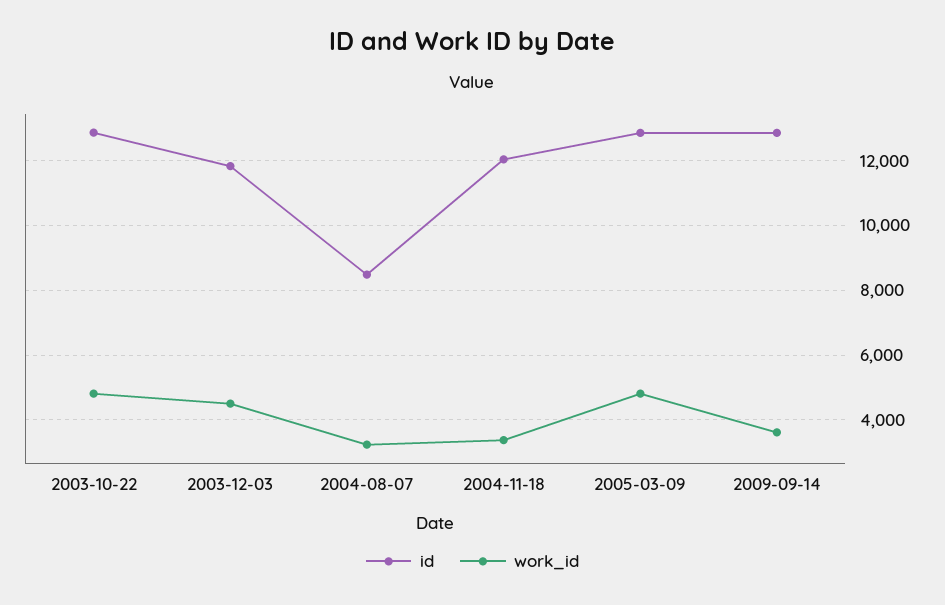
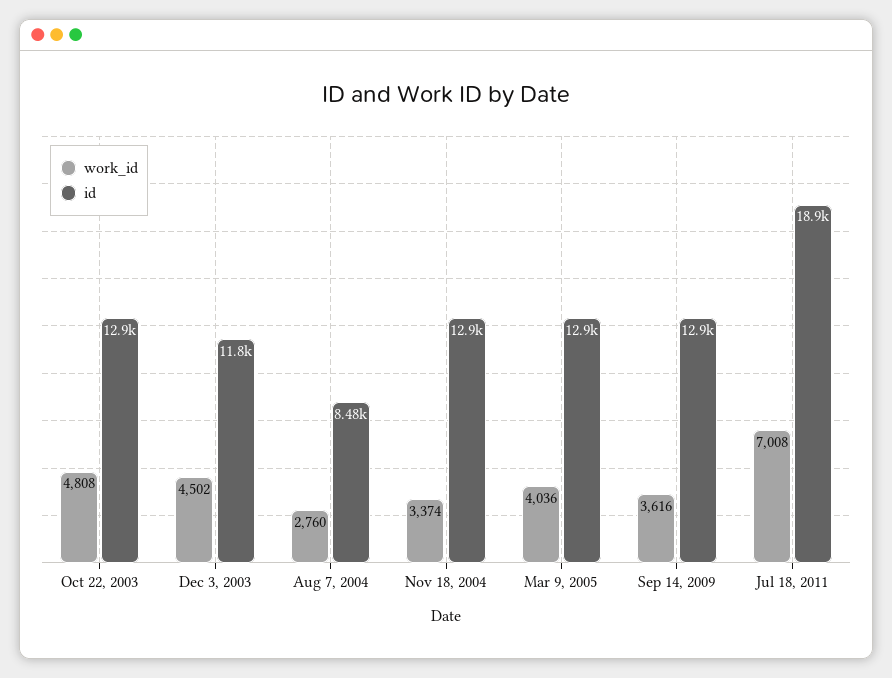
work_id, 2004-08-07: 3200 -> 2760
id, 2004-11-18: 12000 -> 12900
work_id, 2005-03-09: 4800 -> 4036
work_id, Jul 18, 2011: none -> 7008
id, Jul 18, 2011: none -> 18900

